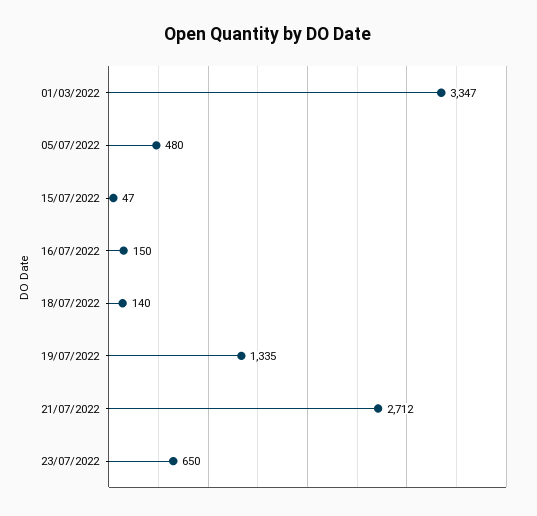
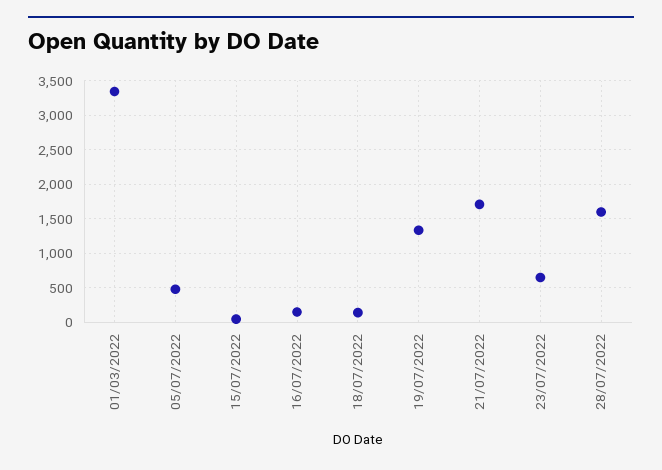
21/07/2022: 2712 -> 1700
28/07/2022: none -> 1600

